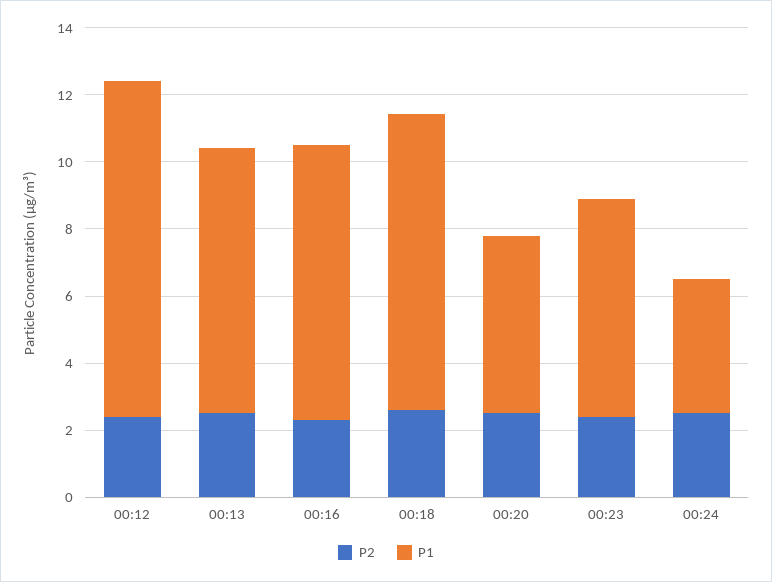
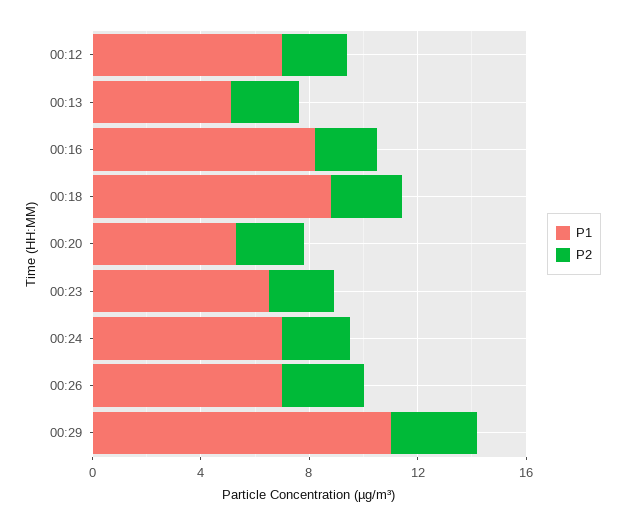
P1, 00:12: 10 -> 7
P1, 00:13: 8 -> 5
P1, 00:24: 4 -> 7
P1, 00:26: none -> 7
P2, 00:26: none -> 3
P1, 00:29: none -> 11
P2, 00:29: none -> 3

